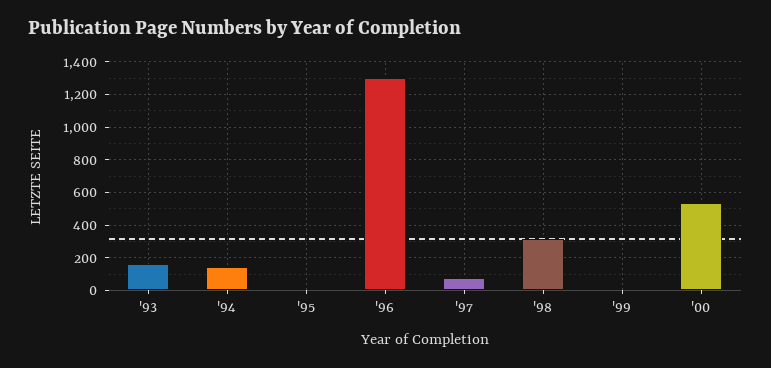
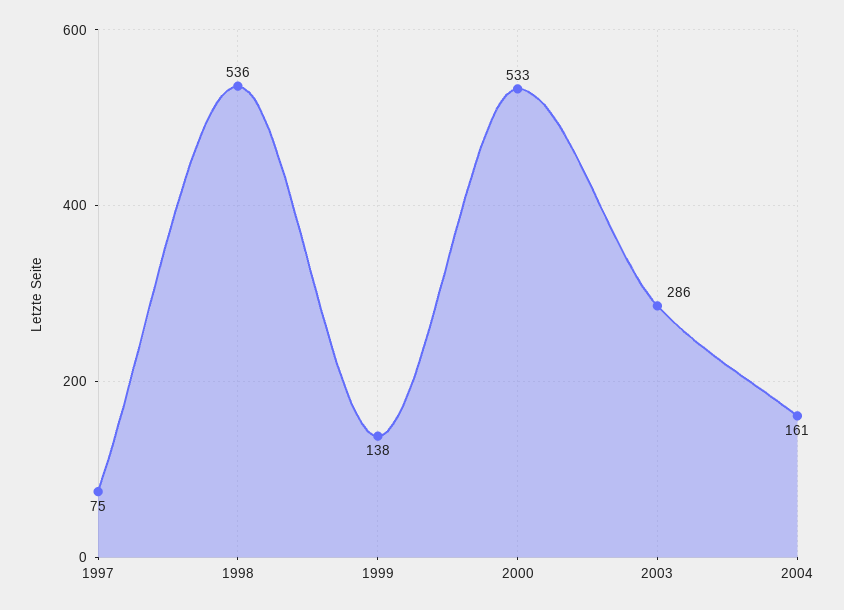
'93: 150 -> none
'94: 150 -> none
'95: 0 -> none
'96: 1300 -> none
'98: 300 -> 536
'99: 0 -> 138
2003: none -> 286
2004: none -> 161

